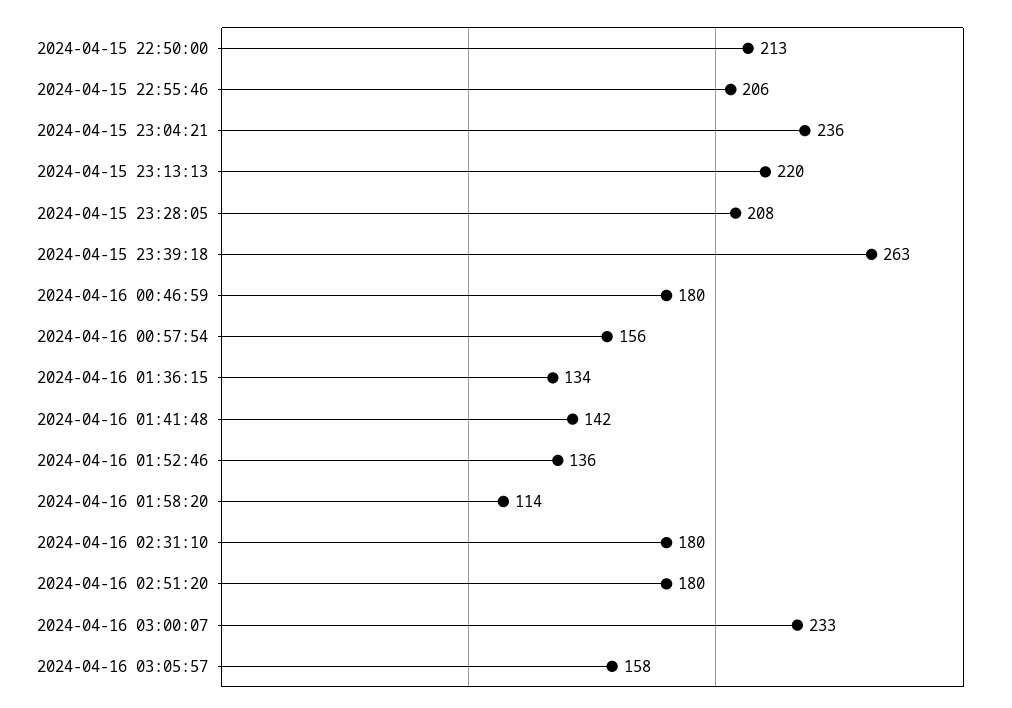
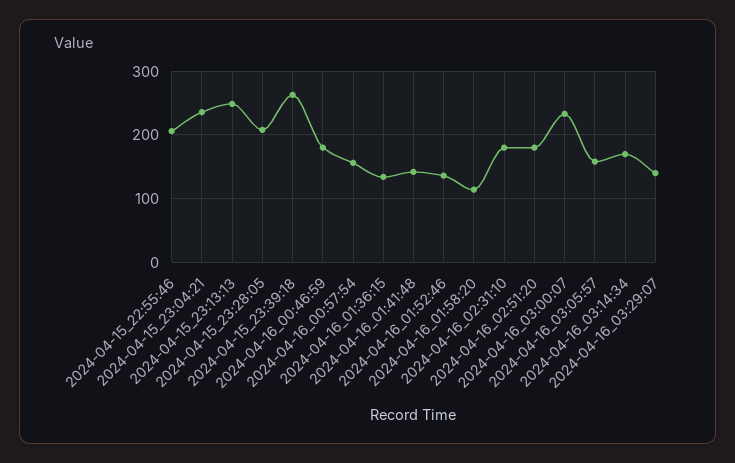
2024-04-15 22:50:00: 213 -> none
2024-04-15 23:13:13: 220 -> 250
2024-04-16_03:14:34: none -> 170
2024-04-16_03:29:07: none -> 140

